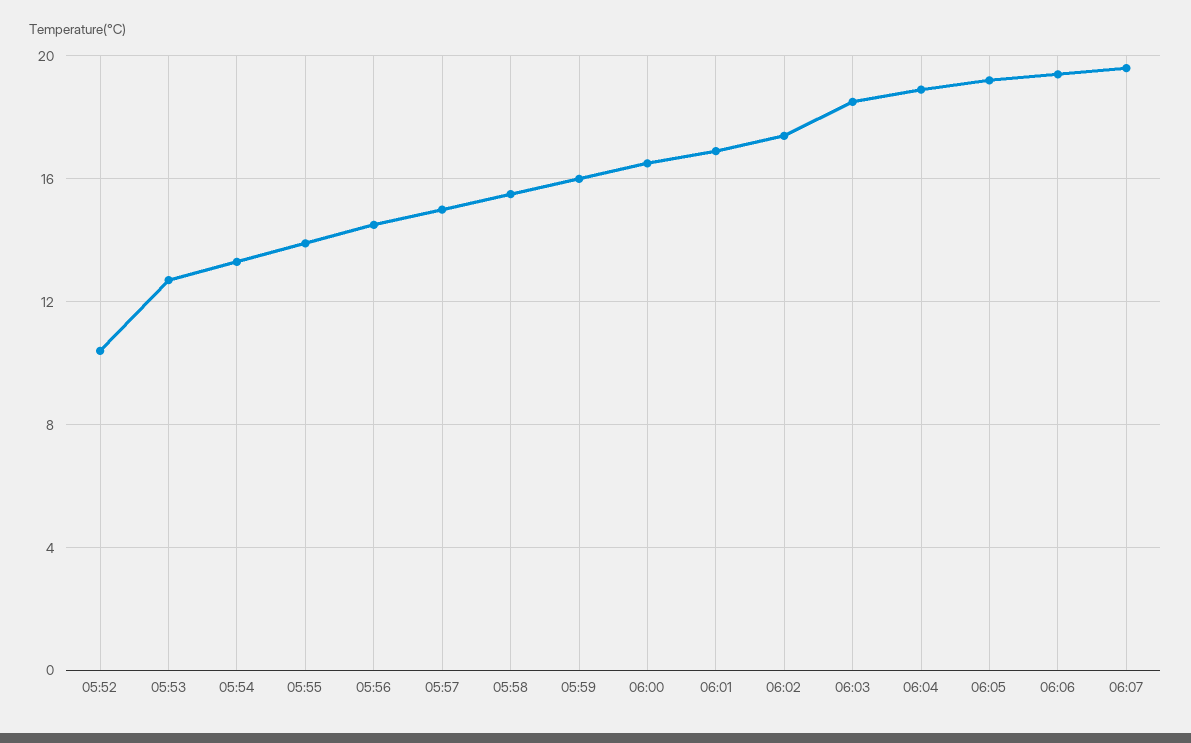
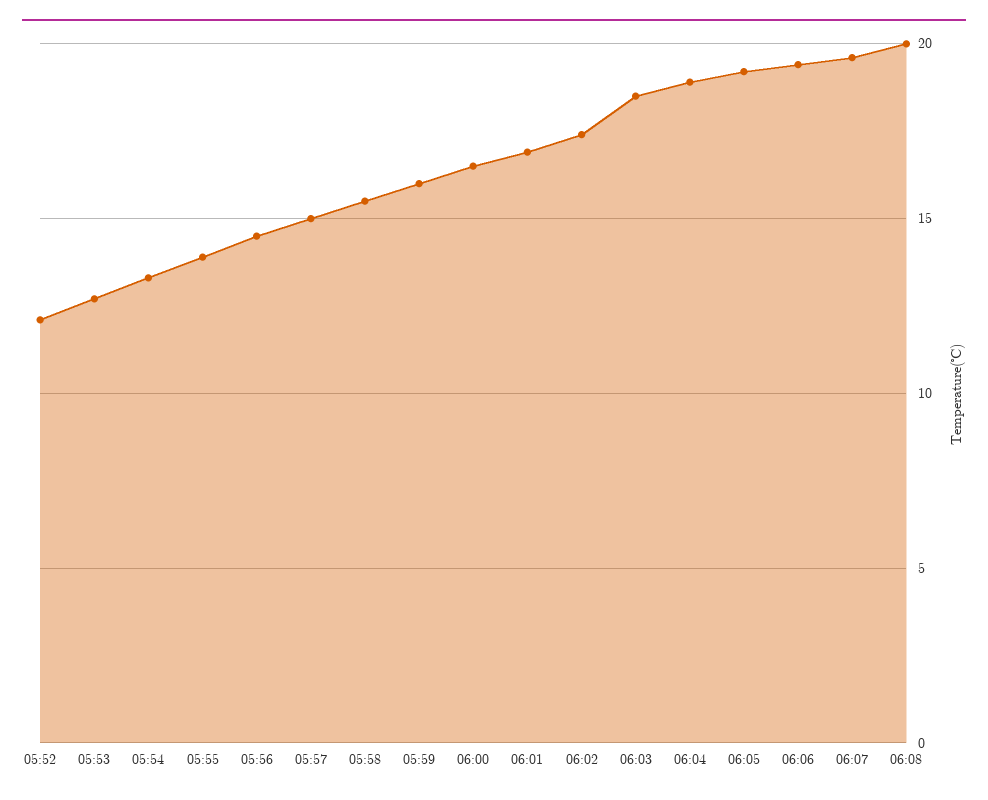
05:52: 10.5 -> 12
06:08: none -> 20

